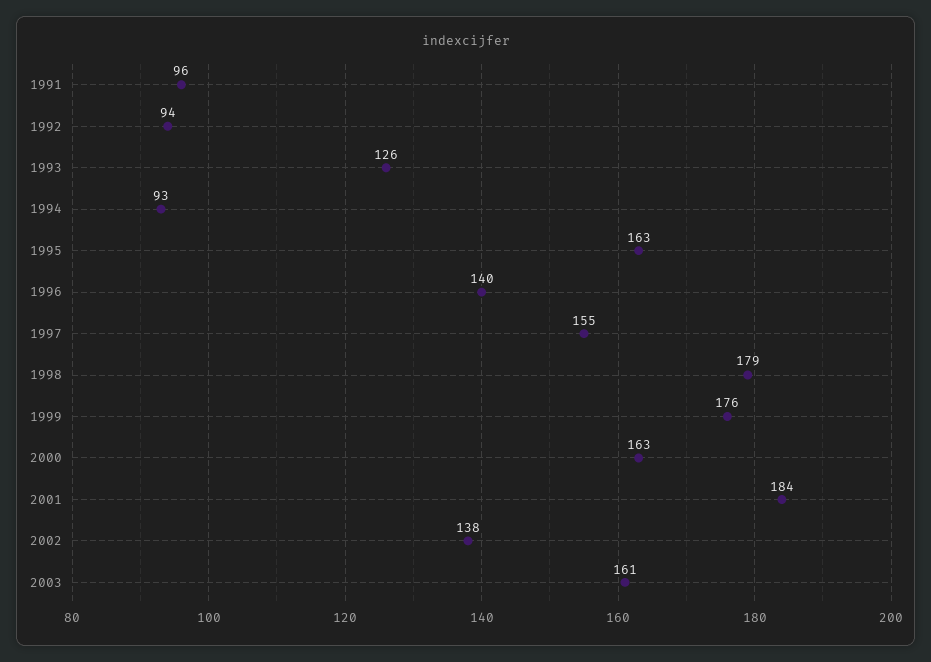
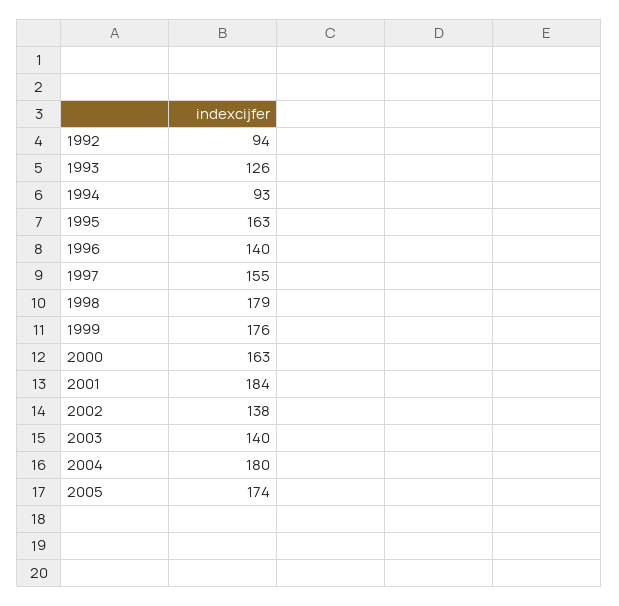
1991: 96 -> none
2003: 161 -> 140
2004: none -> 180
2005: none -> 174

